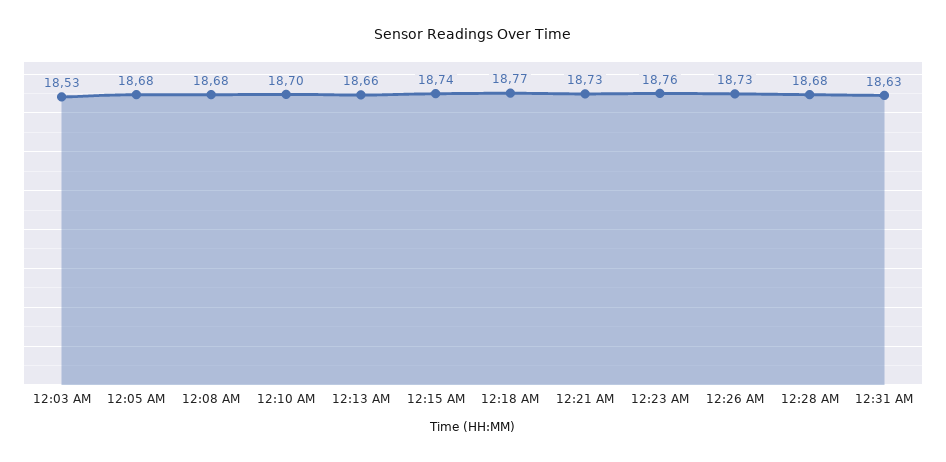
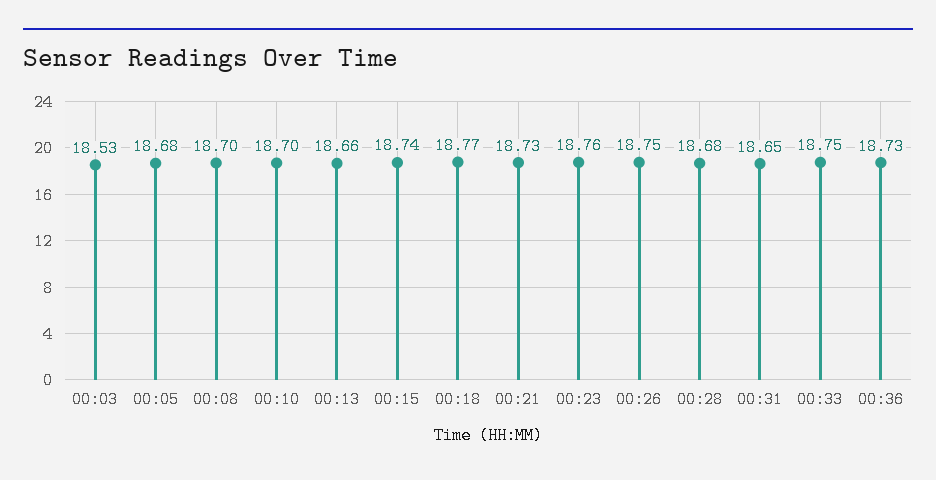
12:08 AM: 18.68 -> 18.7
12:26 AM: 18.73 -> 18.75
12:31 AM: 18.63 -> 18.65
00:33: none -> 18.75
00:36: none -> 18.73

